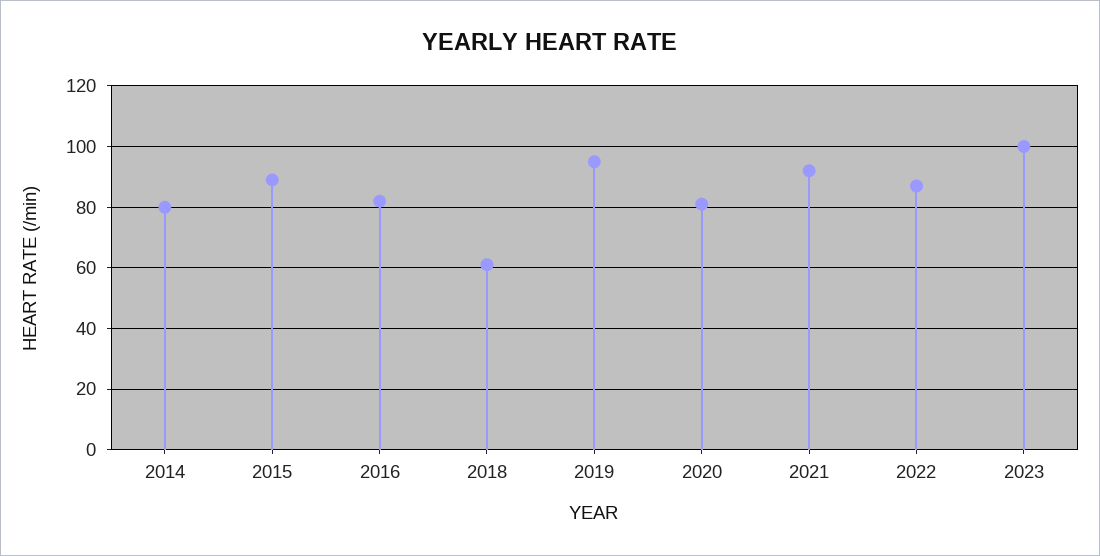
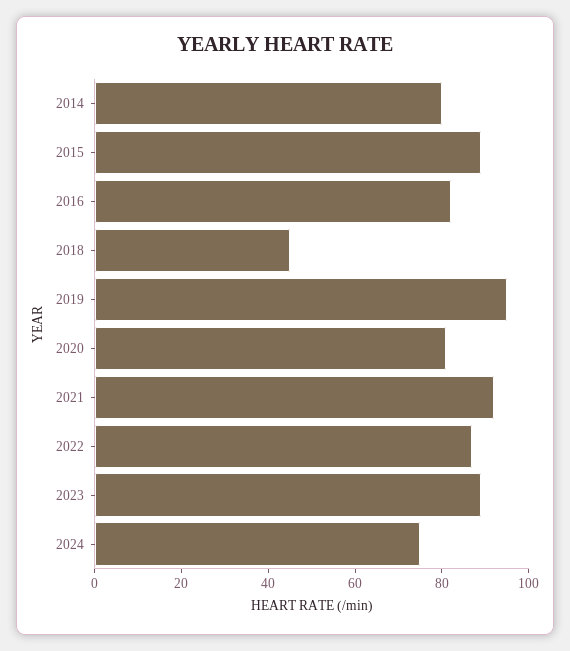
2018: 60 -> 45
2023: 100 -> 90
2024: none -> 75

